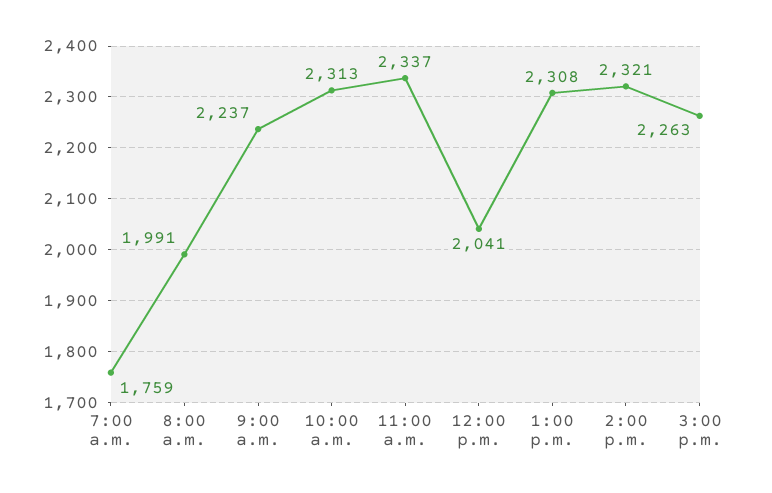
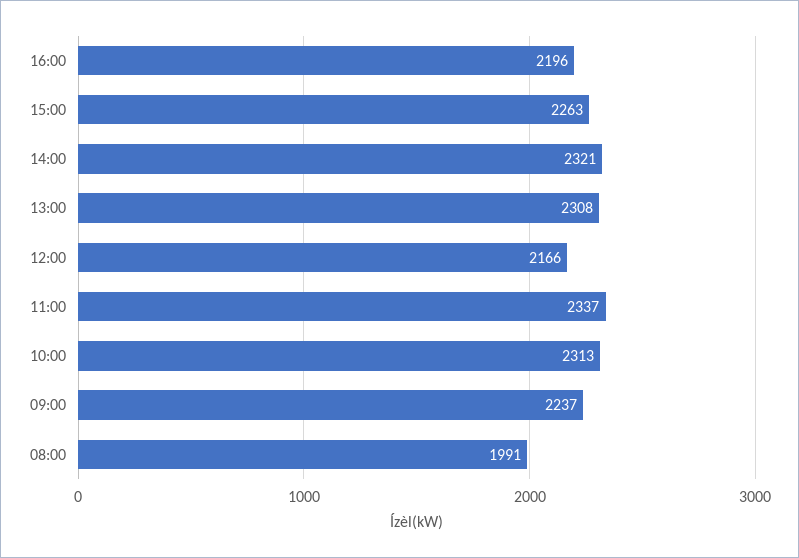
7:00 a.m.: 1759 -> none
12:00 p.m.: 2041 -> 2166
16:00: none -> 2196

